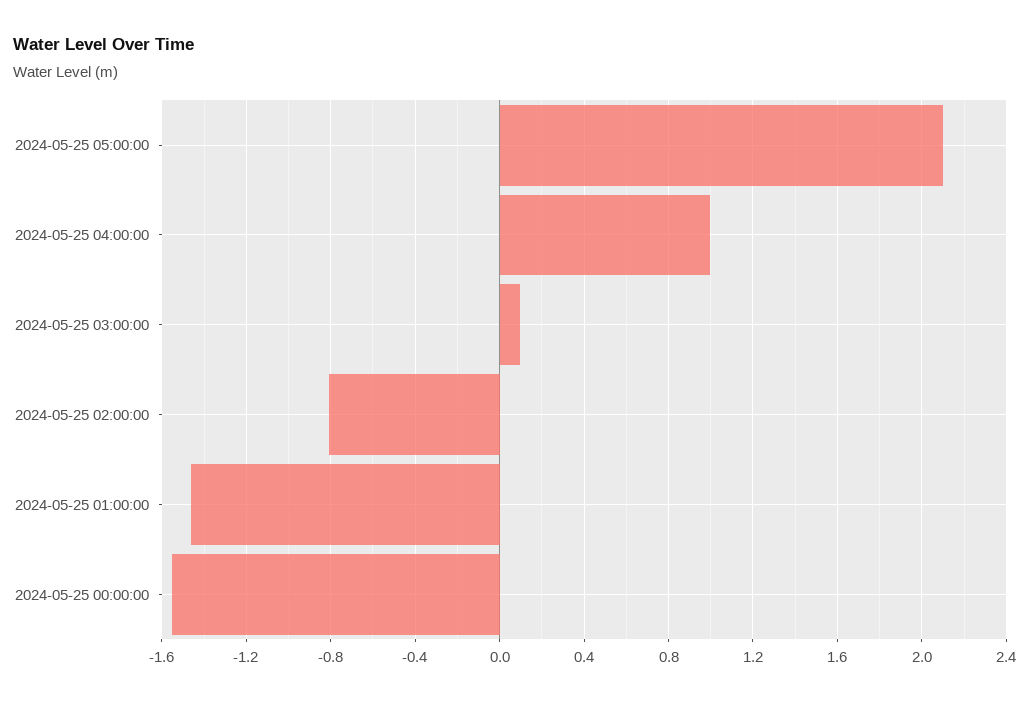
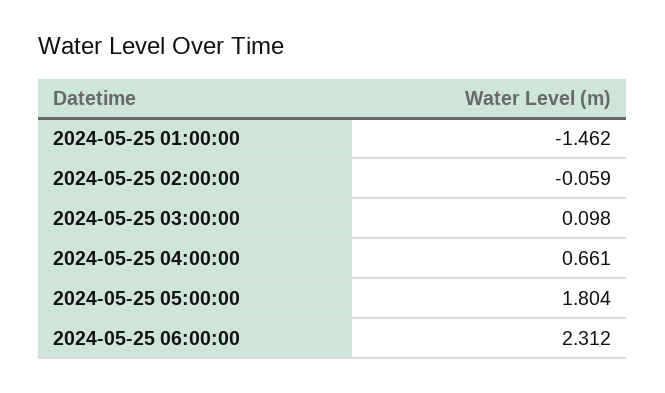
2024-05-25 05:00:00: 2.1 -> 1.804
2024-05-25 04:00:00: 1 -> 0.661
2024-05-25 02:00:00: -0.8 -> -0.059
2024-05-25 00:00:00: -1.55 -> none
2024-05-25 06:00:00: none -> 2.312

